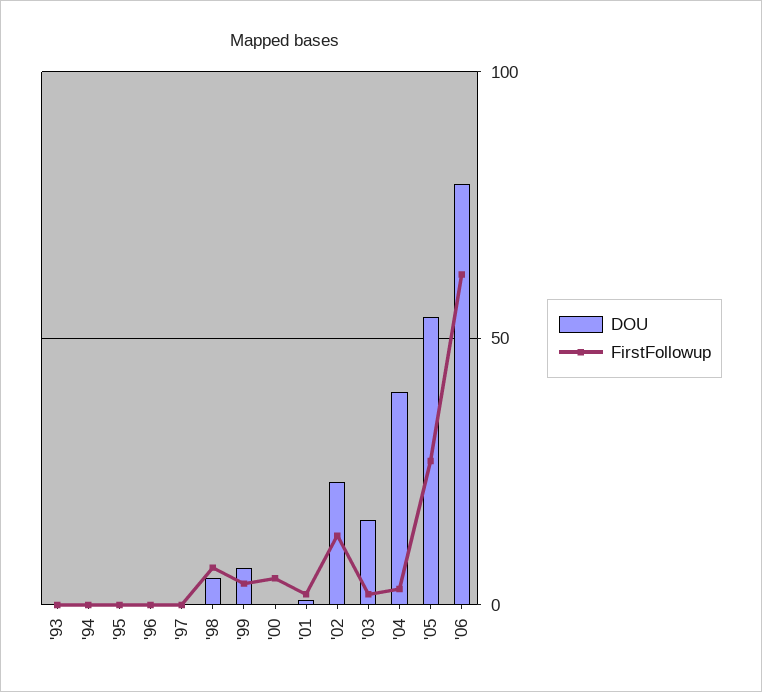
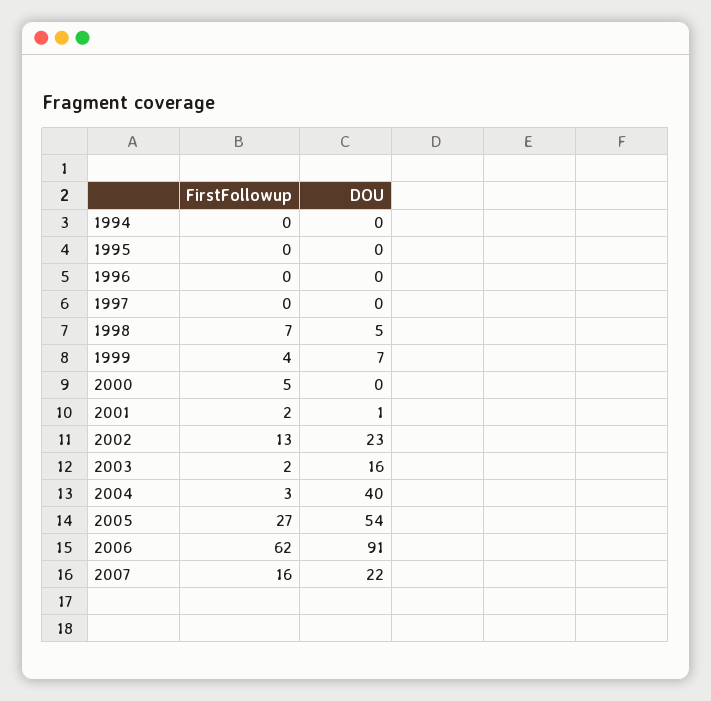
DOU, '93: 0 -> none
FirstFollowup, '93: 0 -> none
DOU, '06: 80 -> 91
FirstFollowup, 2007: none -> 16
DOU, 2007: none -> 22

